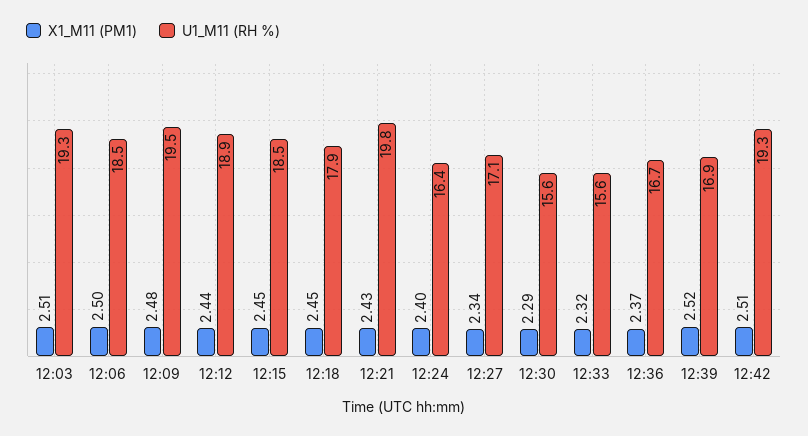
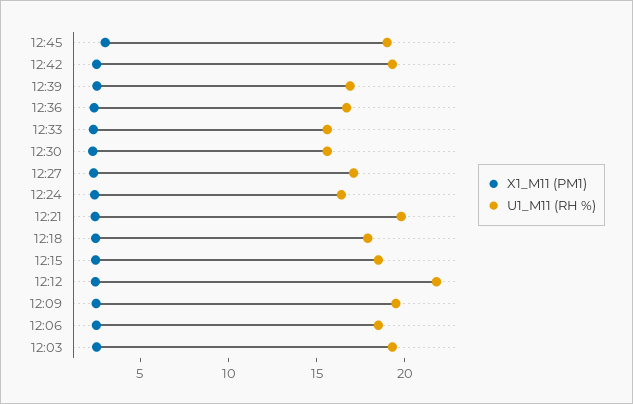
U1_M11 (RH %), 12:12: 18.9 -> 22
X1_M11 (PM1), 12:45: none -> 3
U1_M11 (RH %), 12:45: none -> 19

